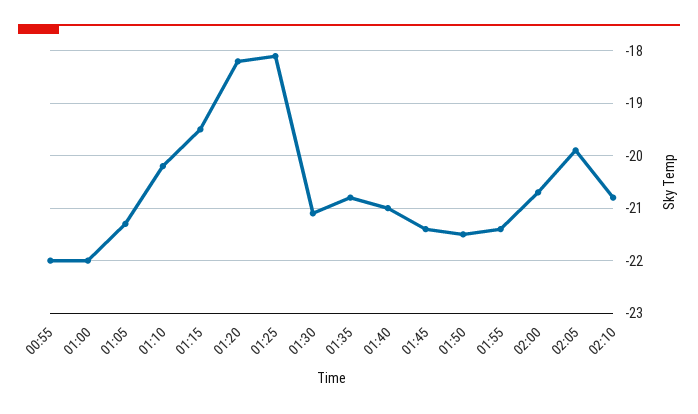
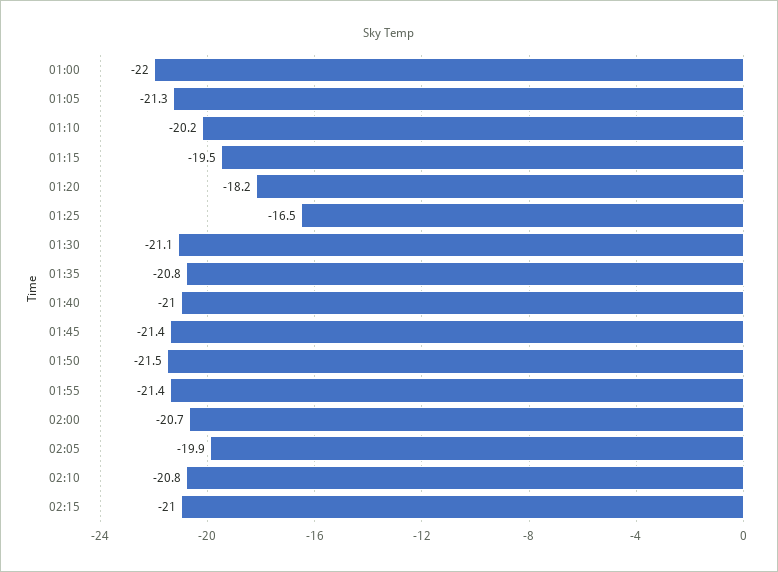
00:55: -22 -> none
01:25: -18 -> -16.5
02:15: none -> -21

